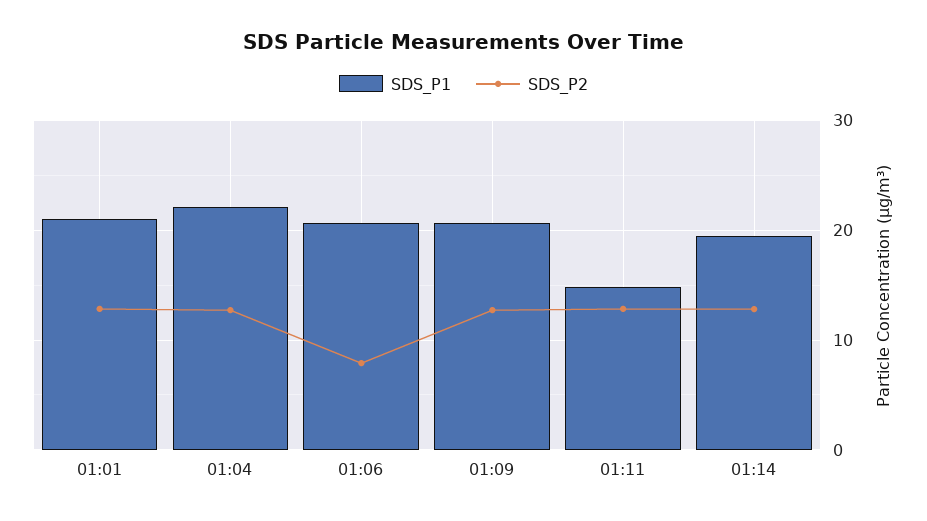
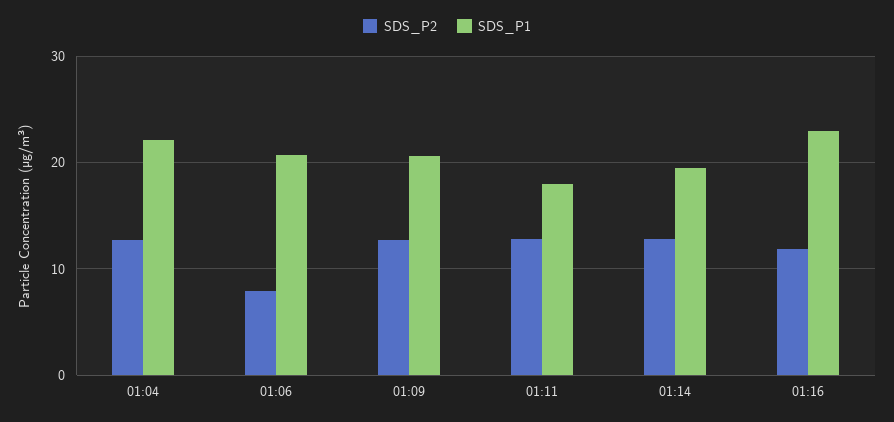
SDS_P1, 01:01: 21 -> none
SDS_P2, 01:01: 13 -> none
SDS_P1, 01:11: 15 -> 18
SDS_P2, 01:16: none -> 12
SDS_P1, 01:16: none -> 23

